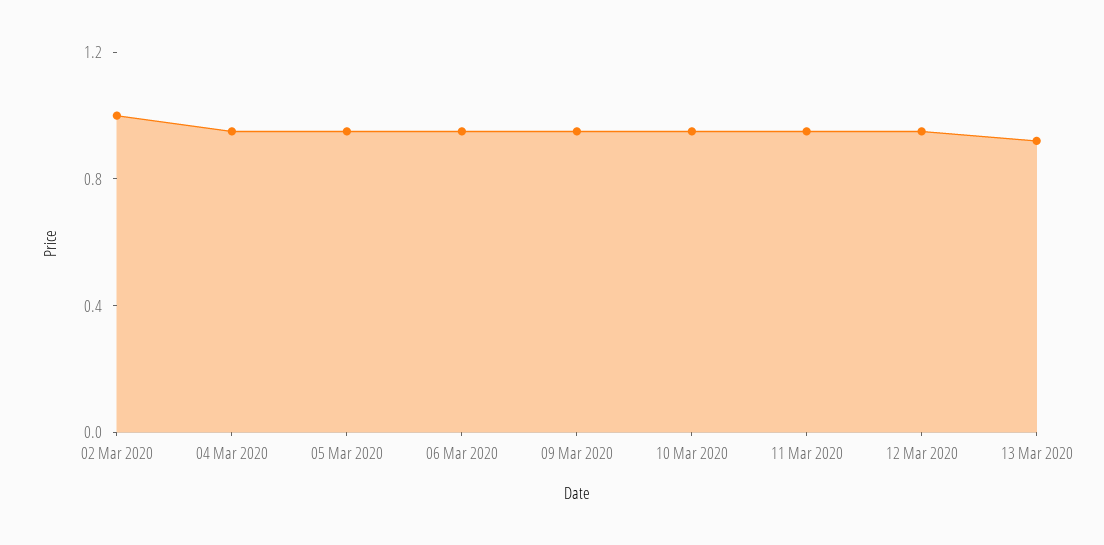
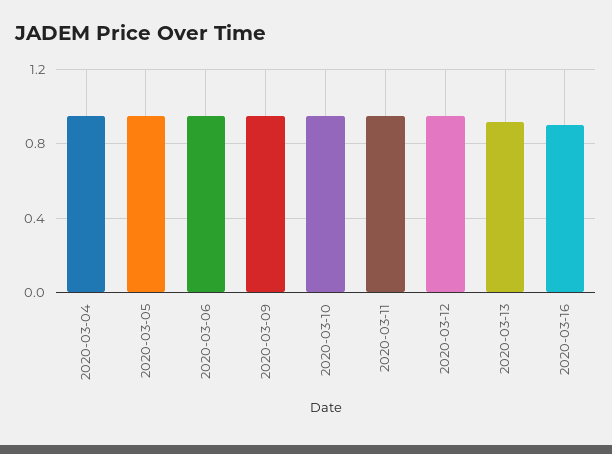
02 Mar 2020: 1 -> none
2020-03-16: none -> 0.9

